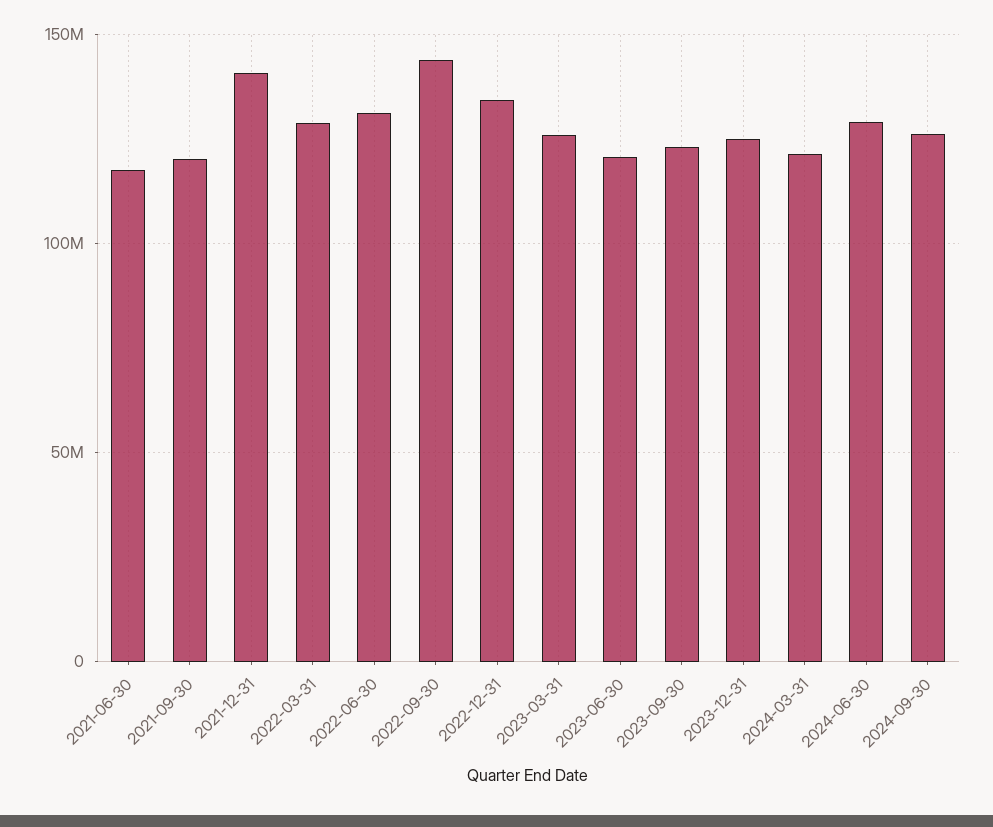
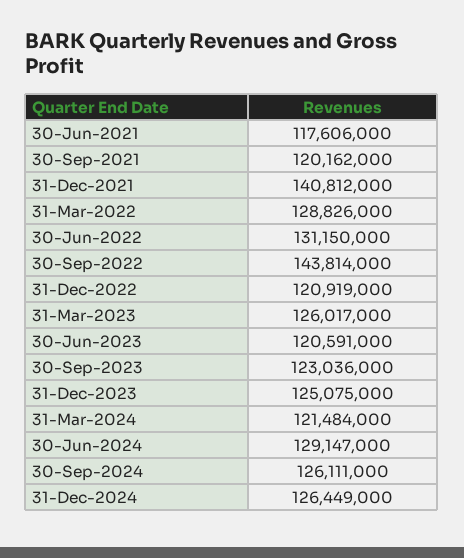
2022-12-31: 135000000 -> 120919000
31-Dec-2024: none -> 126449000

